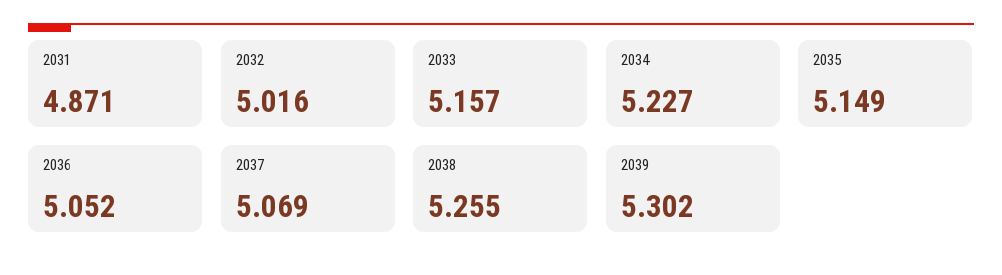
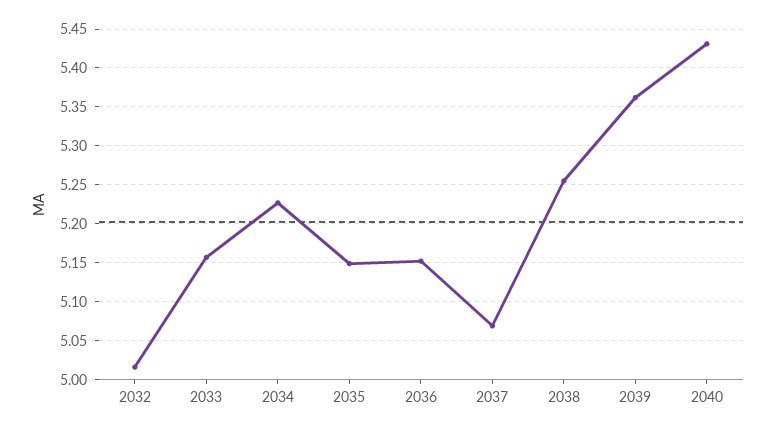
2031: 4.871 -> none
2036: 5.052 -> 5.15
2039: 5.302 -> 5.36
2040: none -> 5.43

